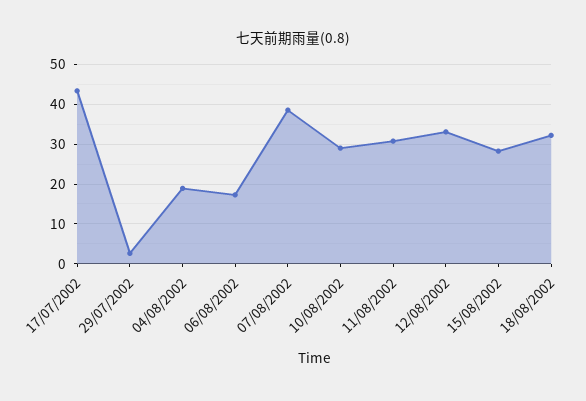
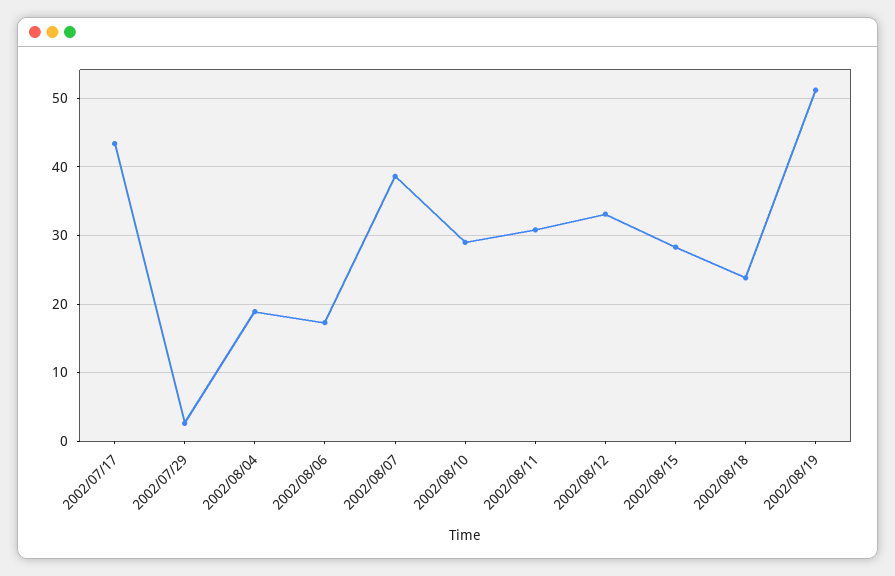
18/08/2002: 32 -> 24
2002/08/19: none -> 51

